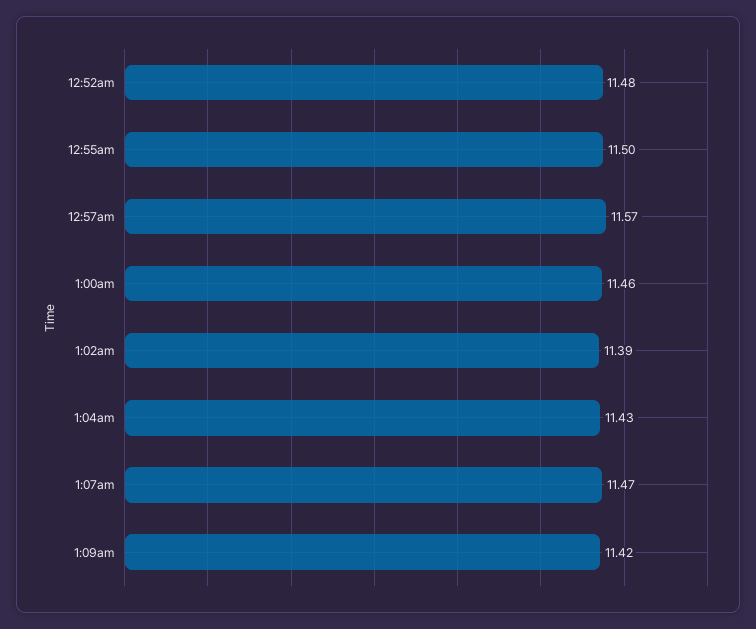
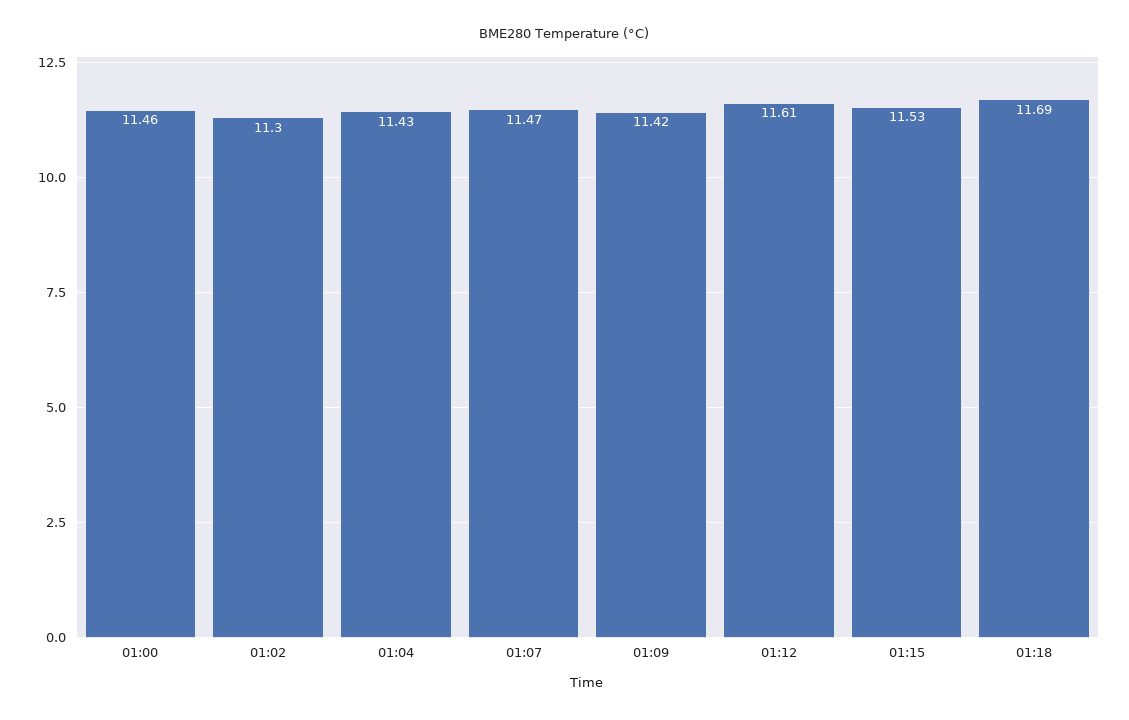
12:52am: 11.48 -> none
12:55am: 11.5 -> none
12:57am: 11.57 -> none
1:02am: 11.39 -> 11.3
01:12: none -> 11.61
01:15: none -> 11.53
01:18: none -> 11.69

